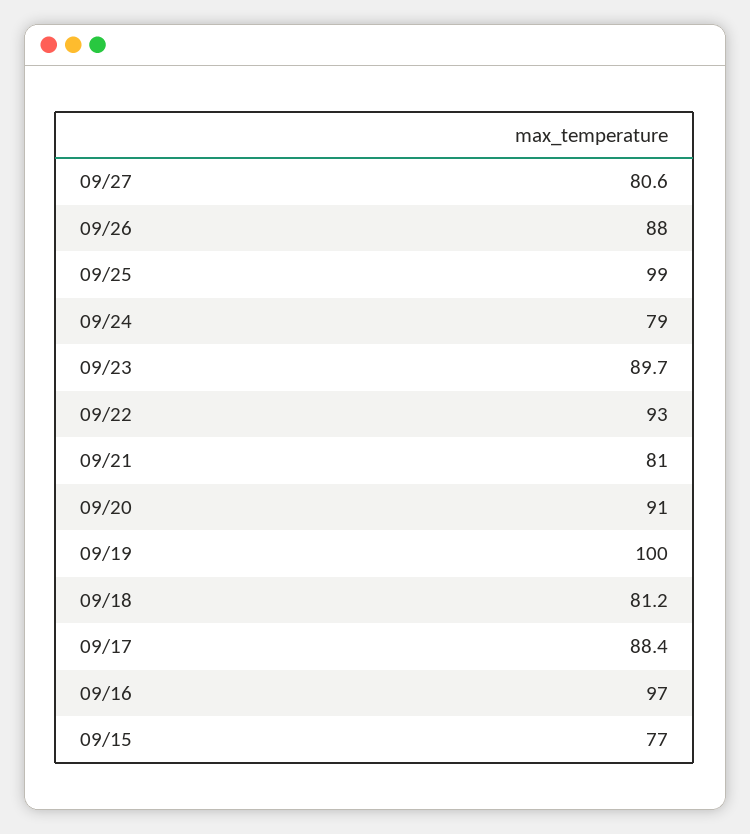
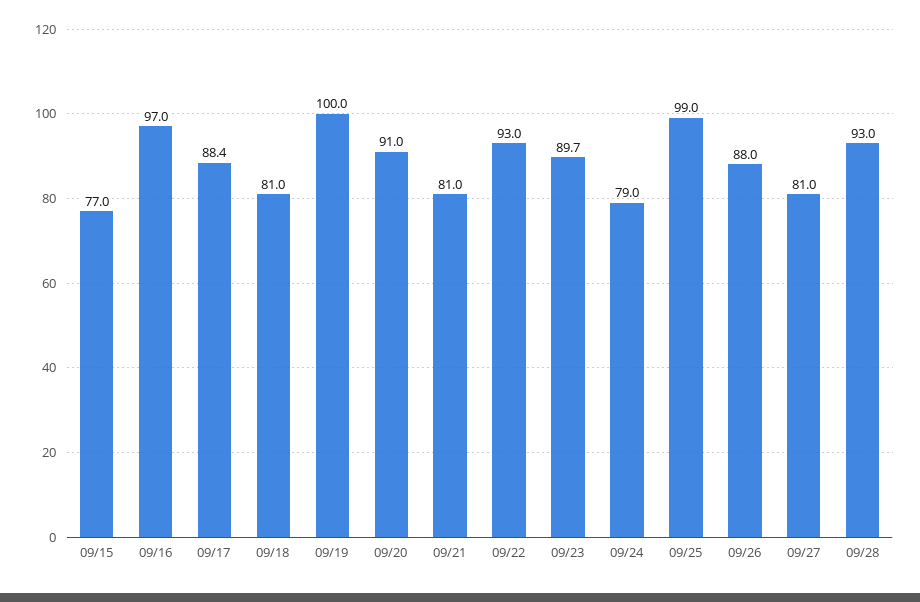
09/27: 80.6 -> 81
09/18: 81.2 -> 81
09/28: none -> 93

